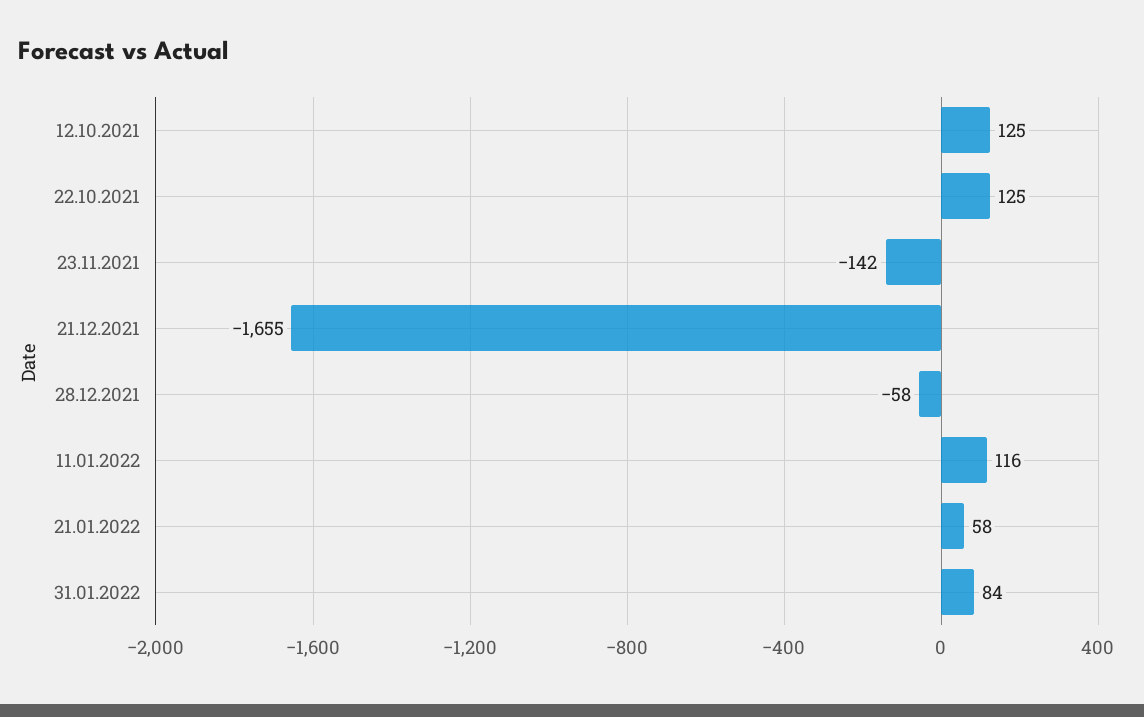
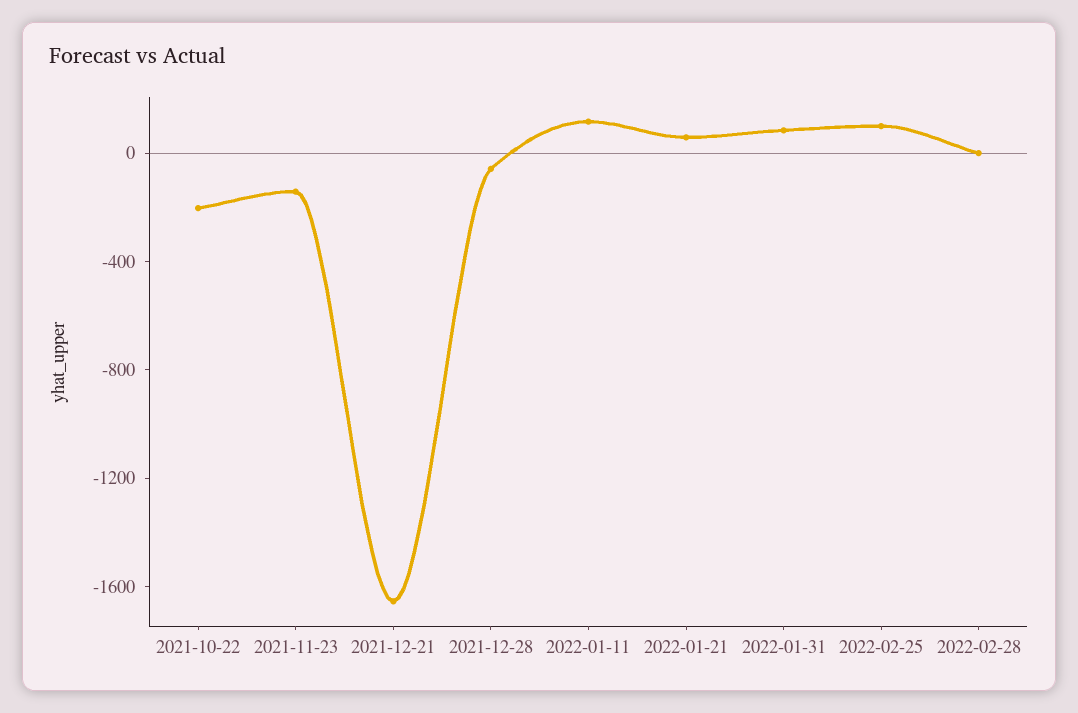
12.10.2021: 125 -> none
22.10.2021: 125 -> -200
2022-02-25: none -> 100
2022-02-28: none -> 0

